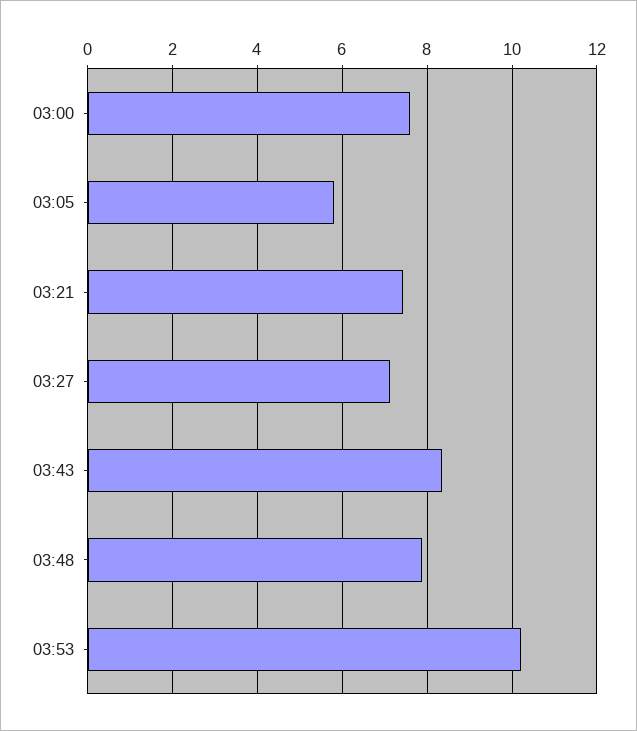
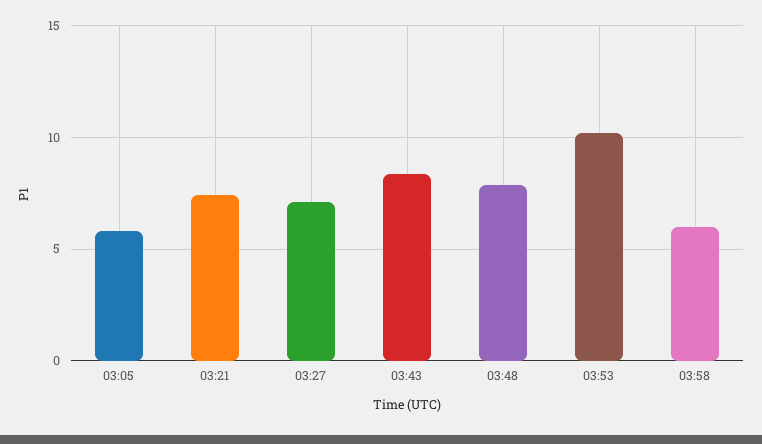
03:00: 7.6 -> none
03:58: none -> 6

